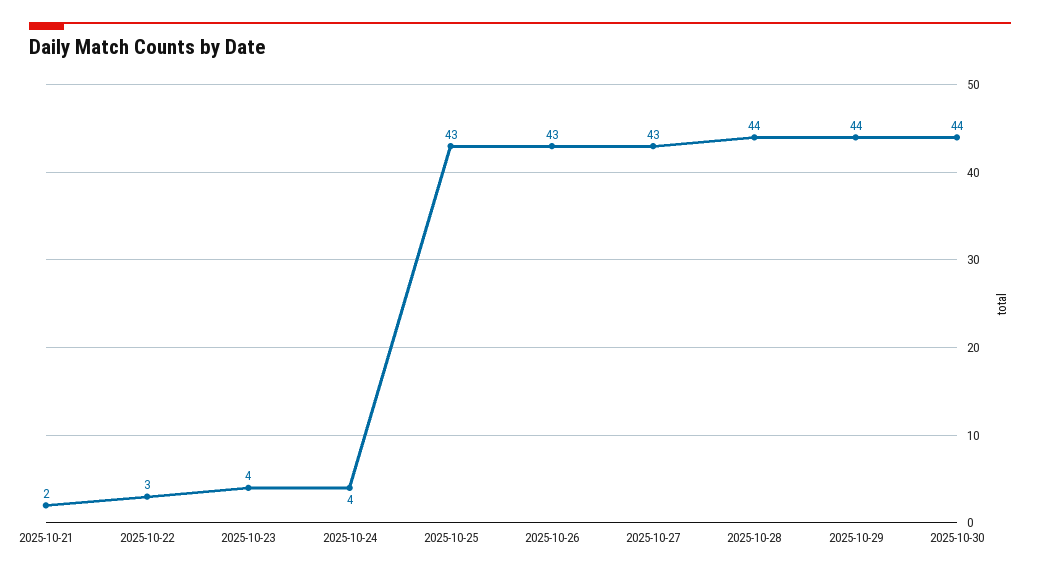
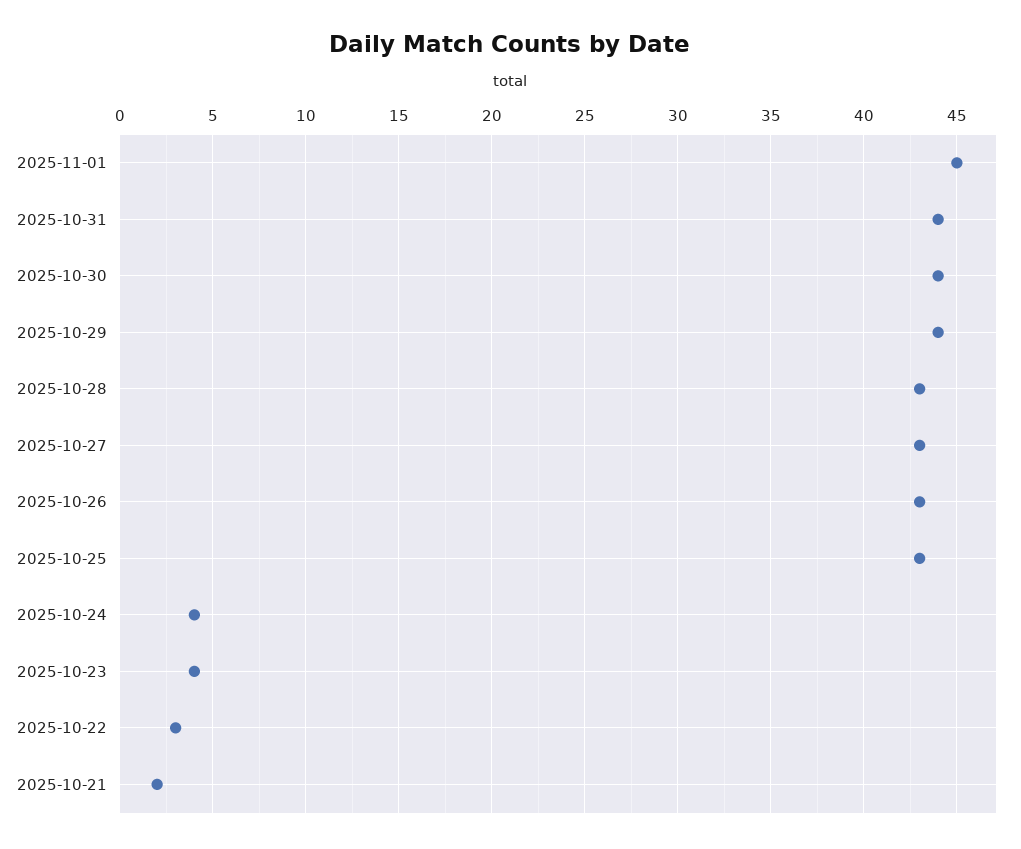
2025-10-28: 44 -> 43
2025-11-01: none -> 45
2025-10-31: none -> 44

